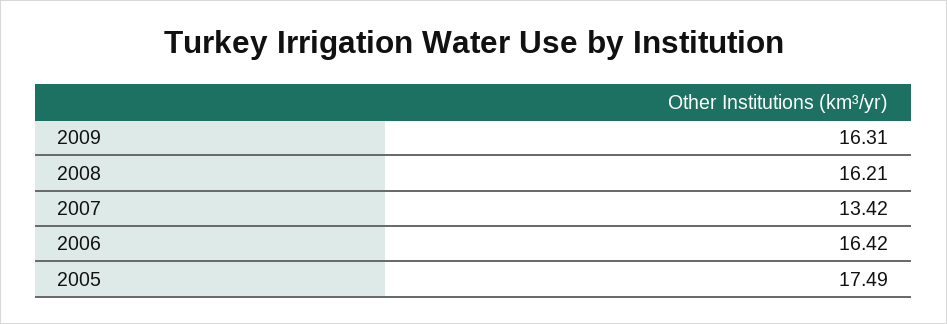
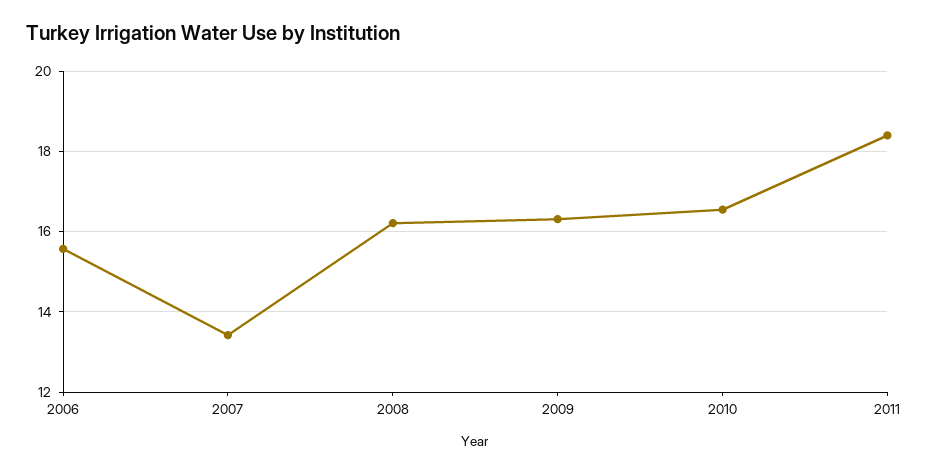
2006: 16.42 -> 15.6
2005: 17.49 -> none
2010: none -> 16.6
2011: none -> 18.4

